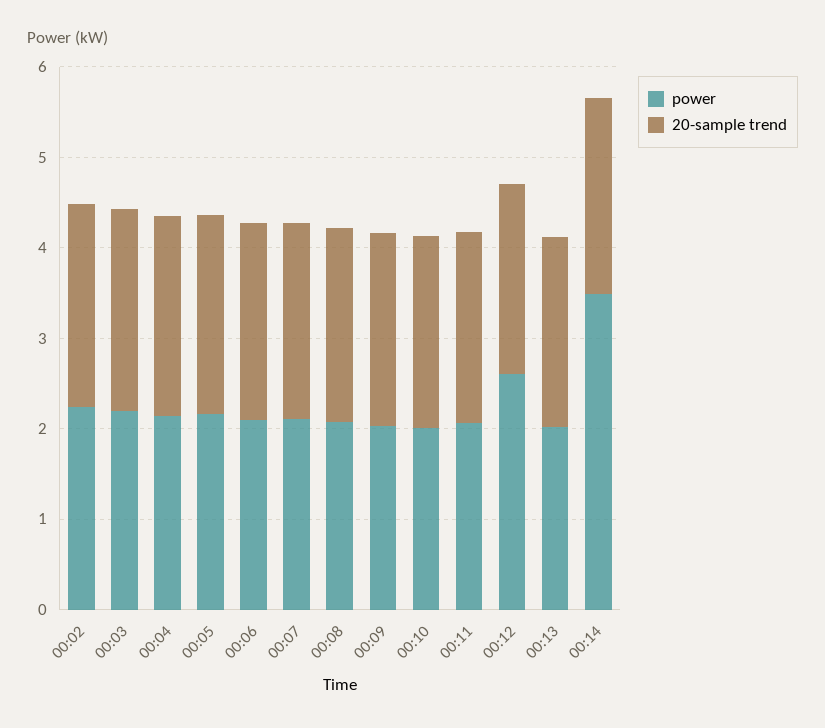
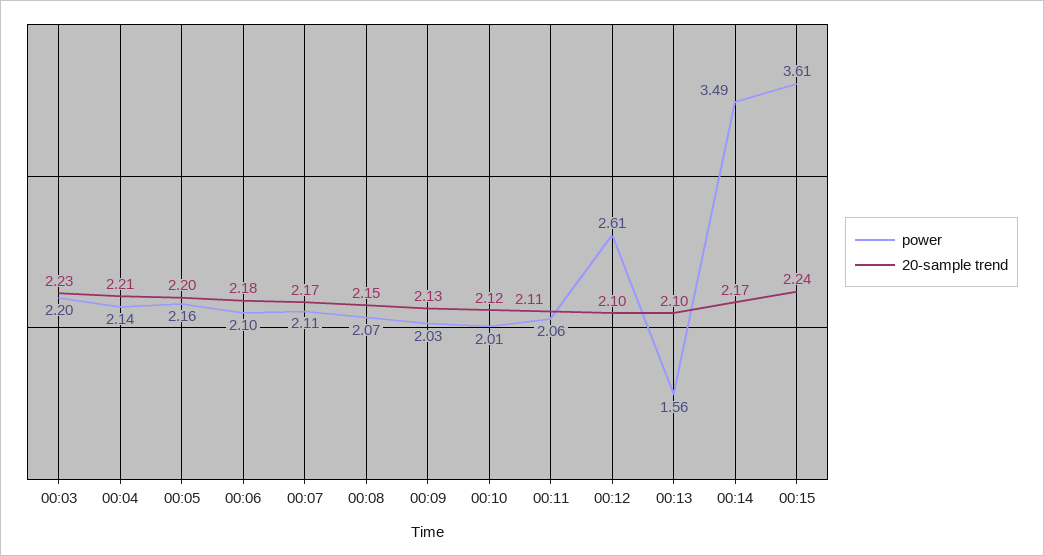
power, 00:02: 2.2 -> none
20-sample trend, 00:02: 2.2 -> none
power, 00:13: 2 -> 1.56
power, 00:15: none -> 3.61
20-sample trend, 00:15: none -> 2.24

